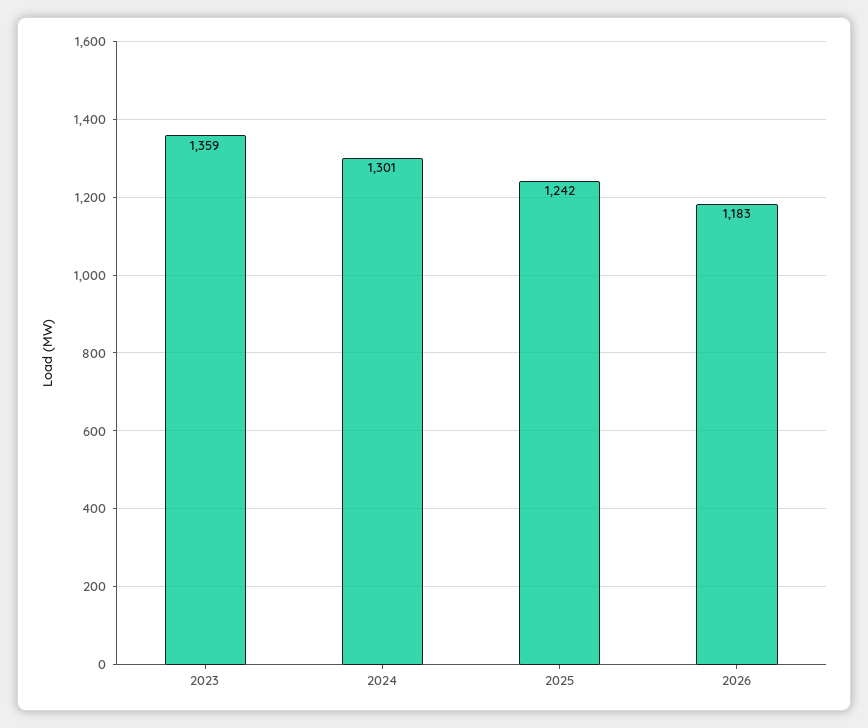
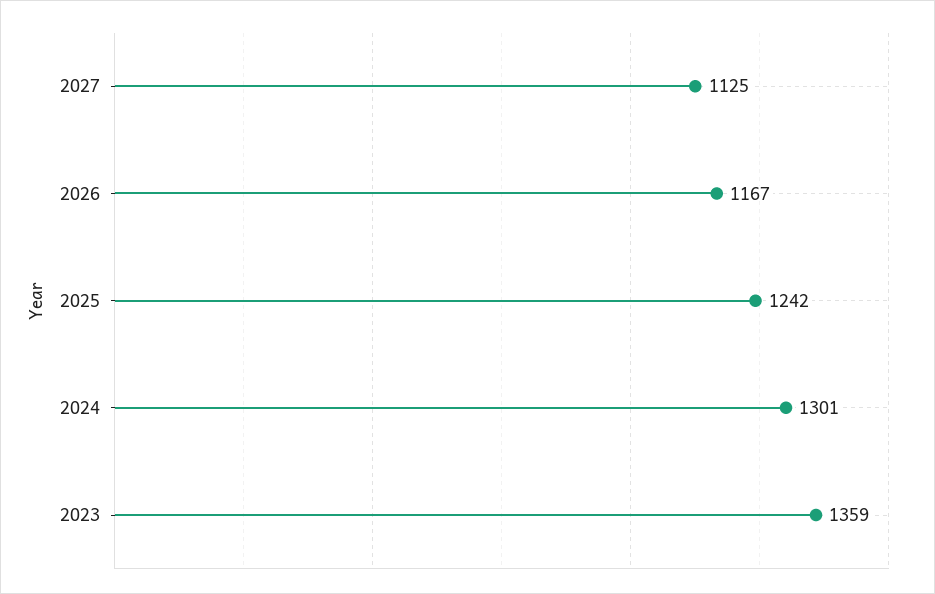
2026: 1183 -> 1167
2027: none -> 1125

